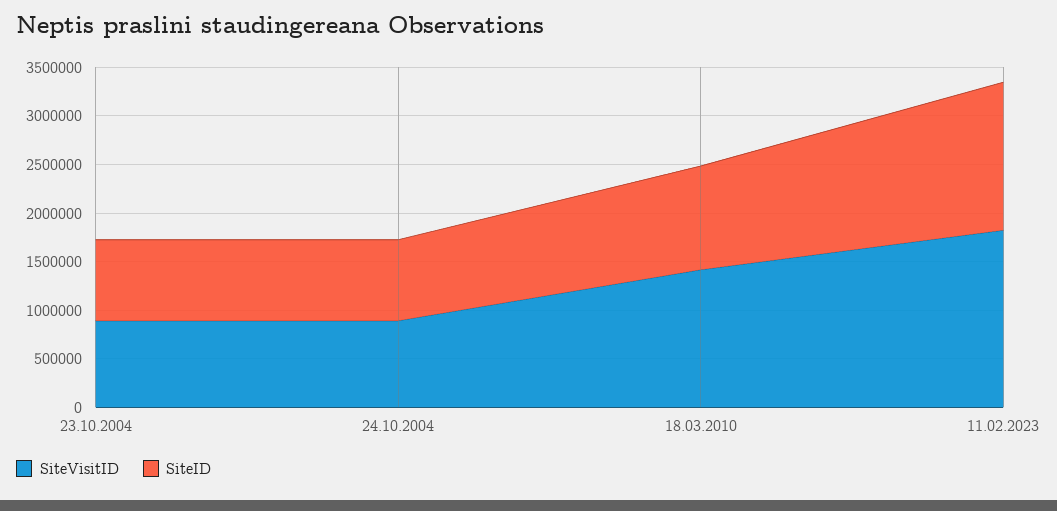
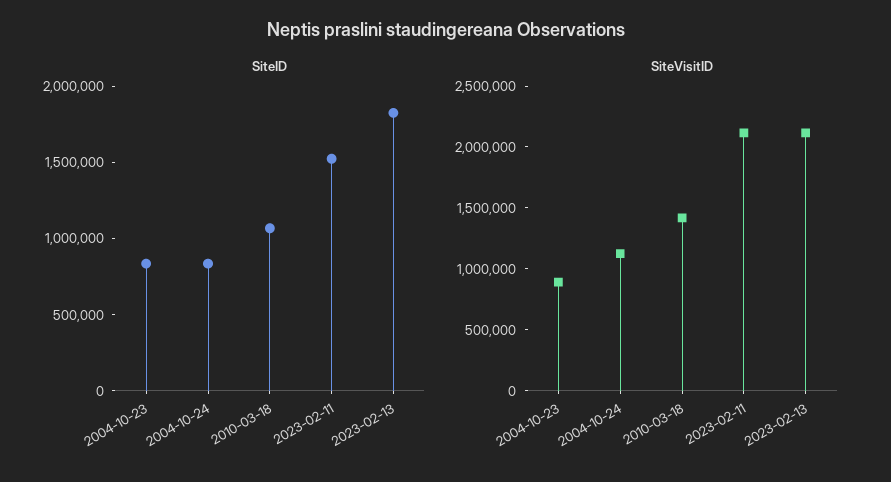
SiteVisitID, 24.10.2004: 900000 -> 1100000
SiteVisitID, 11.02.2023: 1800000 -> 2100000
SiteID, 2023-02-13: none -> 1800000
SiteVisitID, 2023-02-13: none -> 2100000

